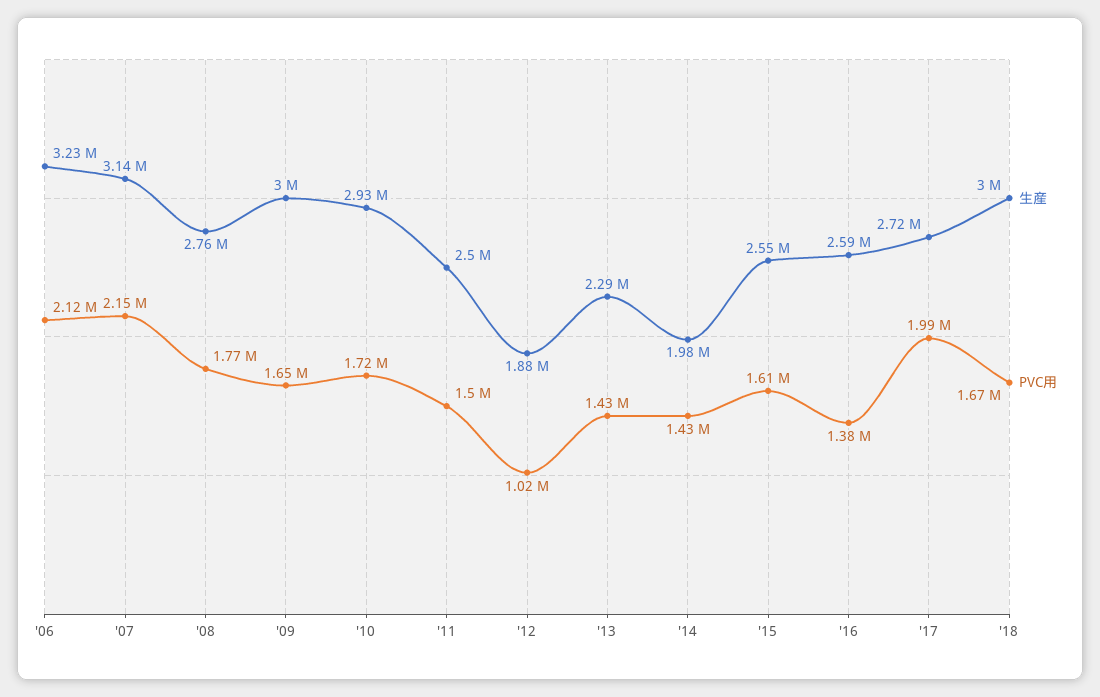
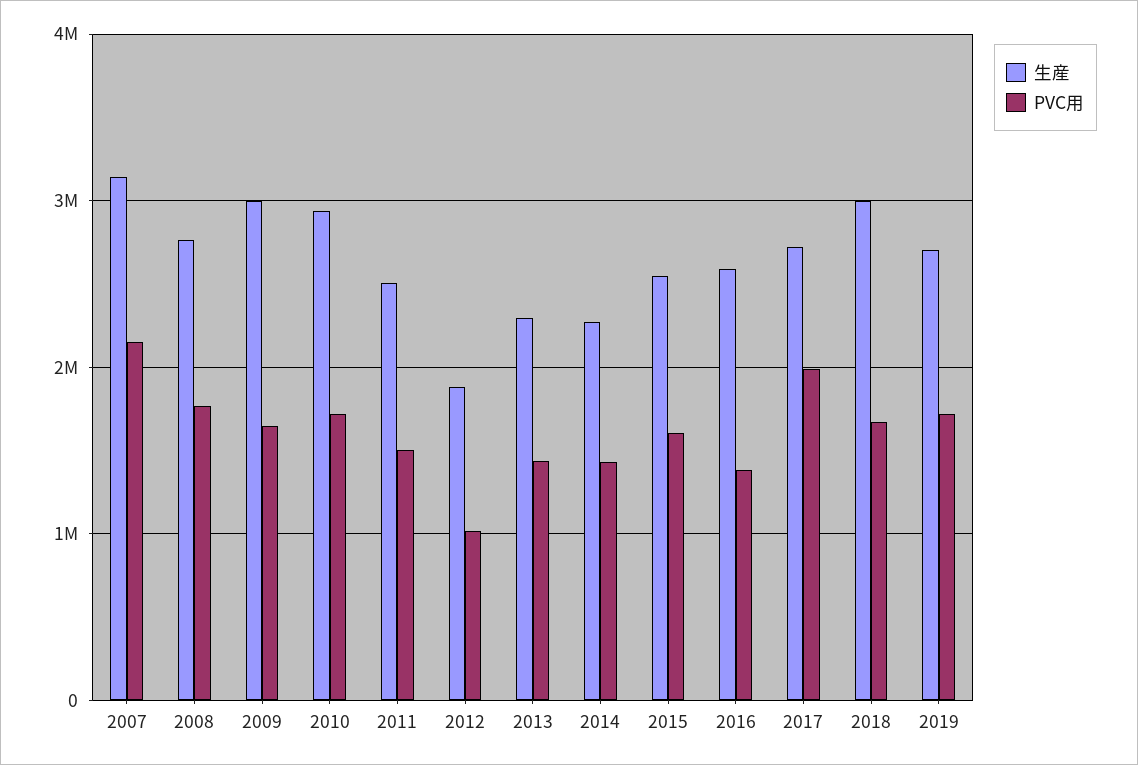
生産, '06: 3230000 -> none
PVC用, '06: 2120000 -> none
生産, '14: 1980000 -> 2300000
生産, 2019: none -> 2700000
PVC用, 2019: none -> 1700000

